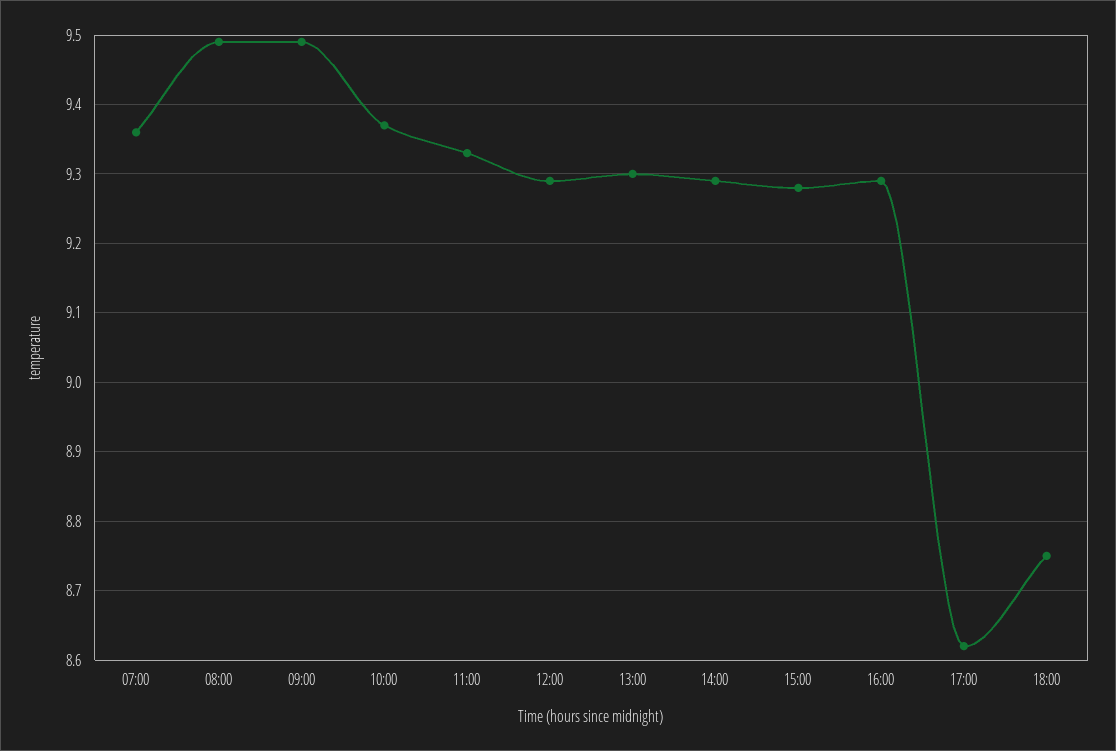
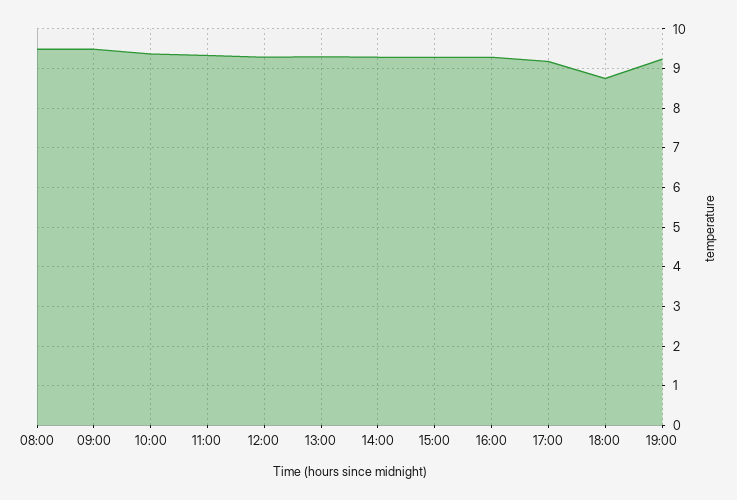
07:00: 9.36 -> none
17:00: 8.62 -> 9.2
19:00: none -> 9.2

